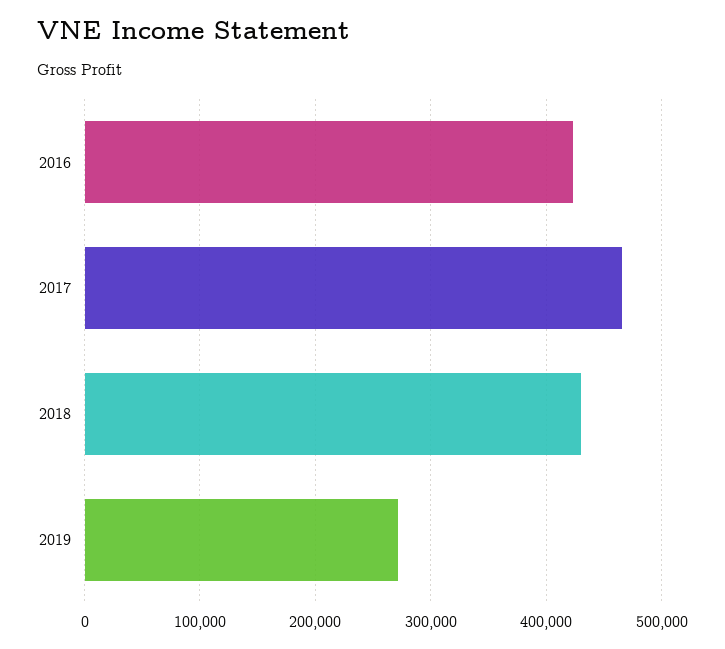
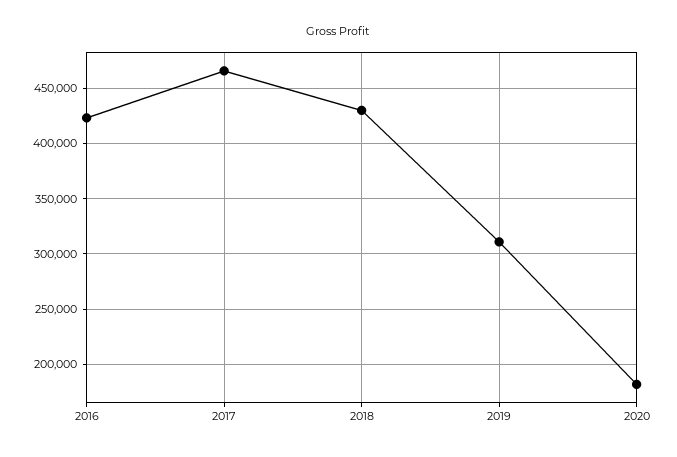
2019: 270000 -> 310000
2020: none -> 180000

